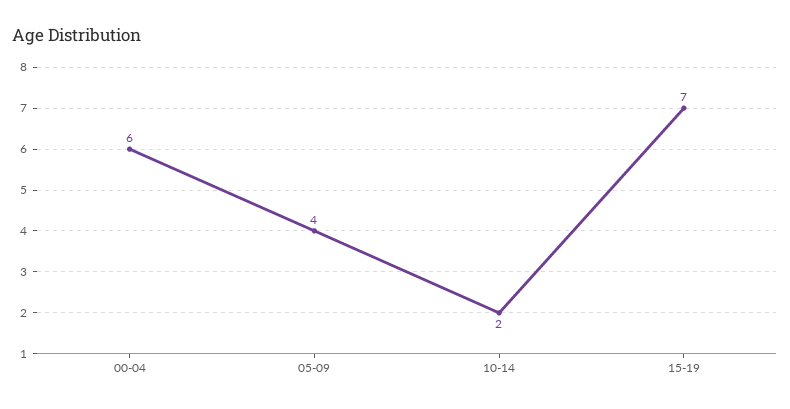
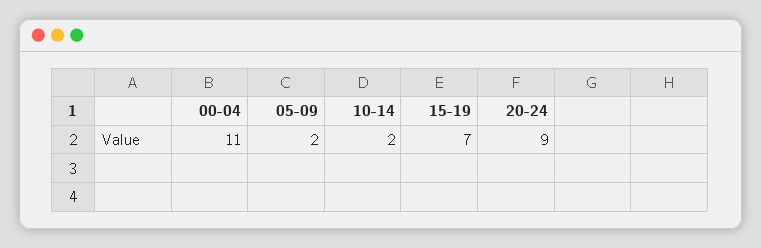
00-04: 6 -> 11
05-09: 4 -> 2
20-24: none -> 9

